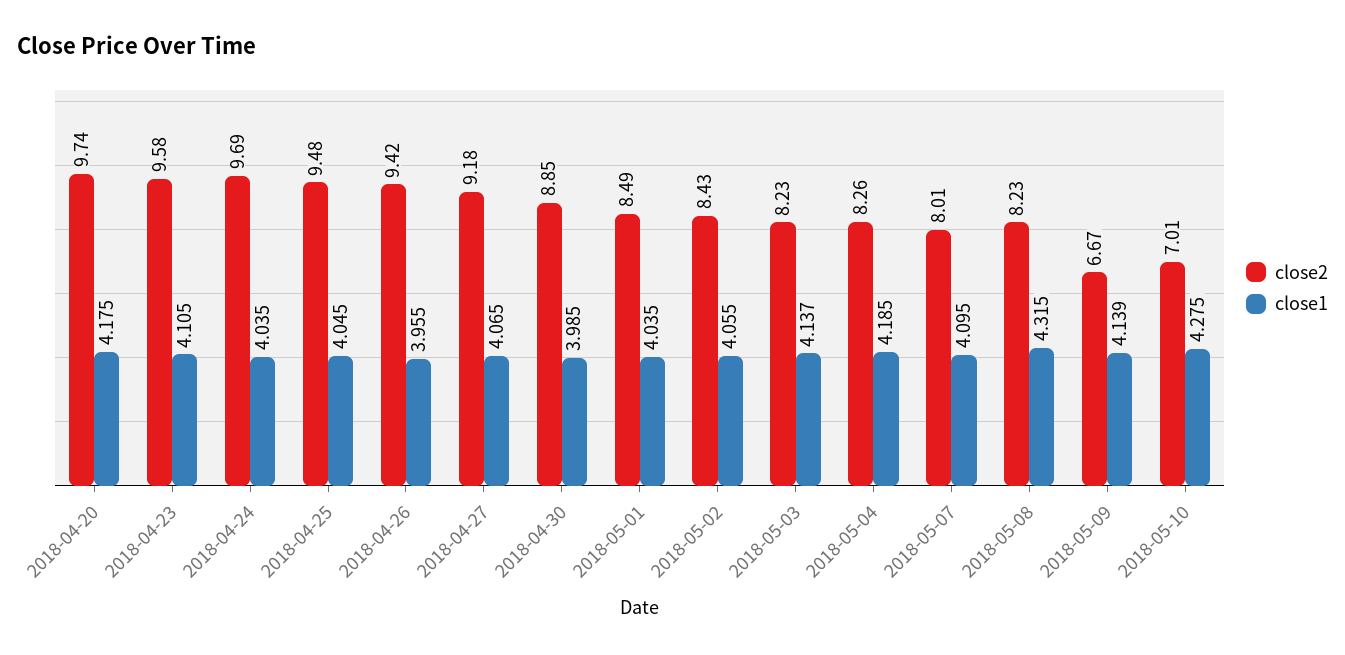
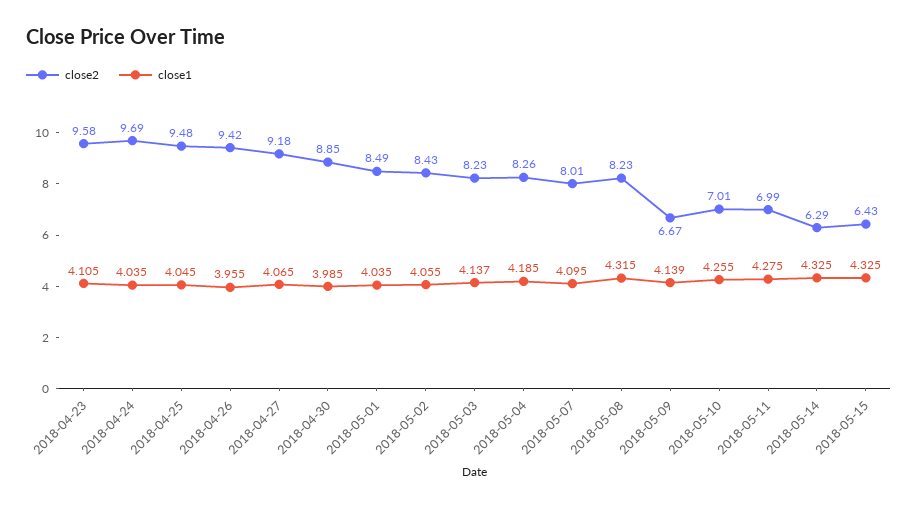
close2, 2018-04-20: 9.74 -> none
close1, 2018-04-20: 4.175 -> none
close1, 2018-05-10: 4.275 -> 4.255
close2, 2018-05-11: none -> 6.99
close1, 2018-05-11: none -> 4.275
close2, 2018-05-14: none -> 6.29
close1, 2018-05-14: none -> 4.325
close2, 2018-05-15: none -> 6.43
close1, 2018-05-15: none -> 4.325

